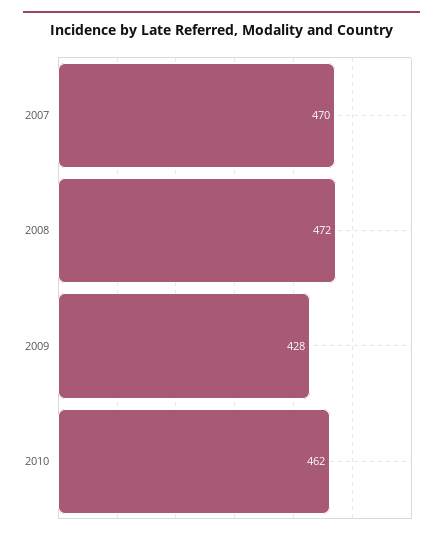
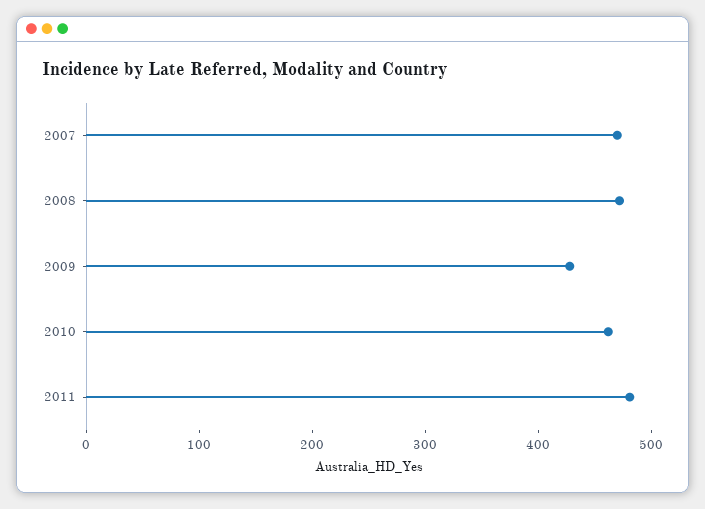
2011: none -> 480

